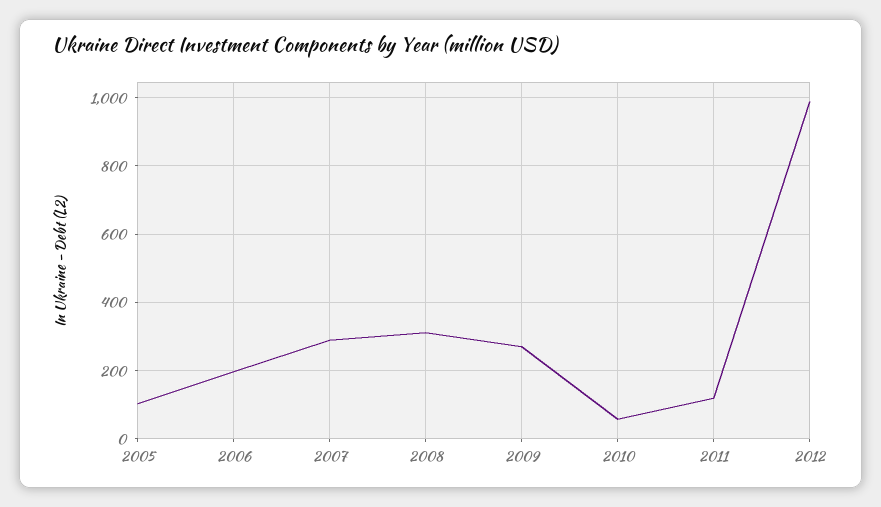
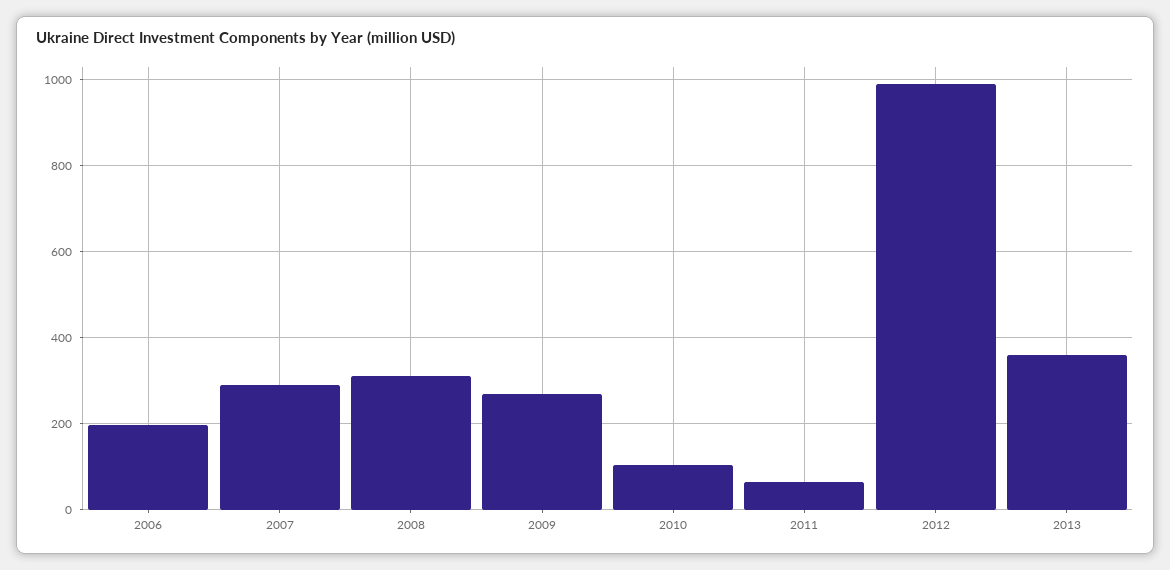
2005: 100 -> none
2010: 60 -> 100
2011: 120 -> 60
2013: none -> 360

